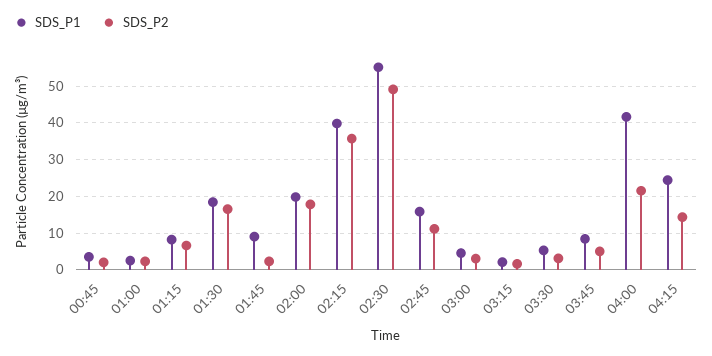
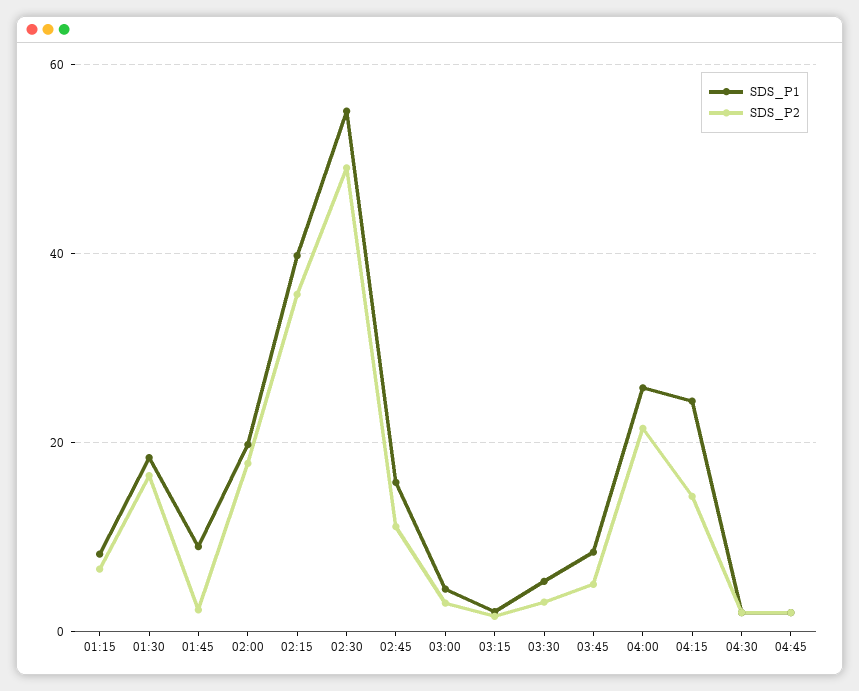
SDS_P1, 00:45: 4 -> none
SDS_P2, 00:45: 2 -> none
SDS_P1, 01:00: 2 -> none
SDS_P2, 01:00: 2 -> none
SDS_P1, 04:00: 42 -> 26
SDS_P1, 04:30: none -> 2
SDS_P2, 04:30: none -> 2
SDS_P1, 04:45: none -> 2
SDS_P2, 04:45: none -> 2

